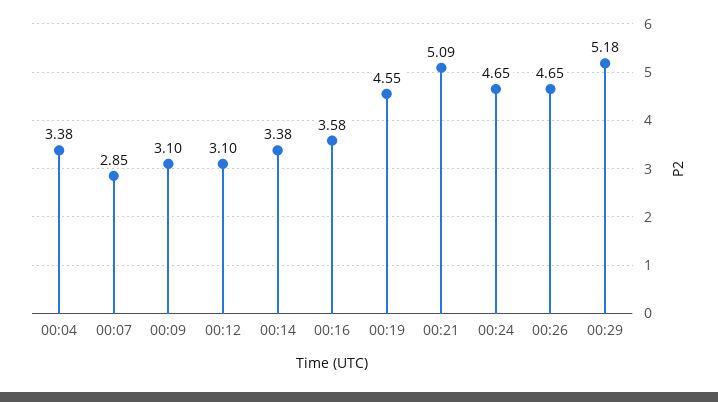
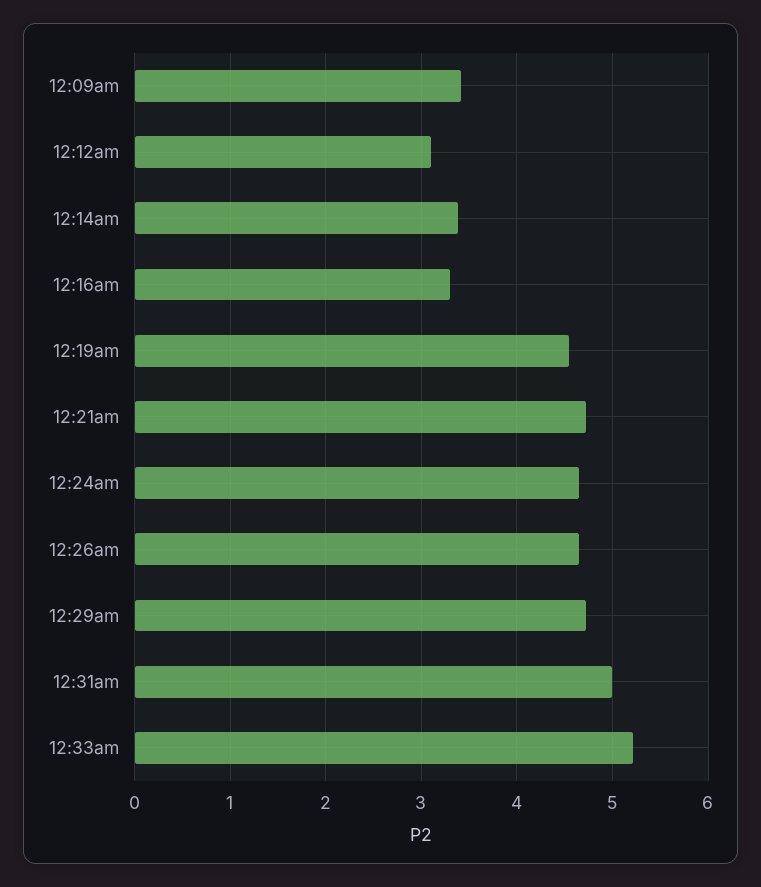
00:04: 3.38 -> none
00:07: 2.85 -> none
00:09: 3.1 -> 3.4
00:16: 3.58 -> 3.3
00:21: 5.09 -> 4.7
00:29: 5.18 -> 4.7
12:31am: none -> 5
12:33am: none -> 5.2

